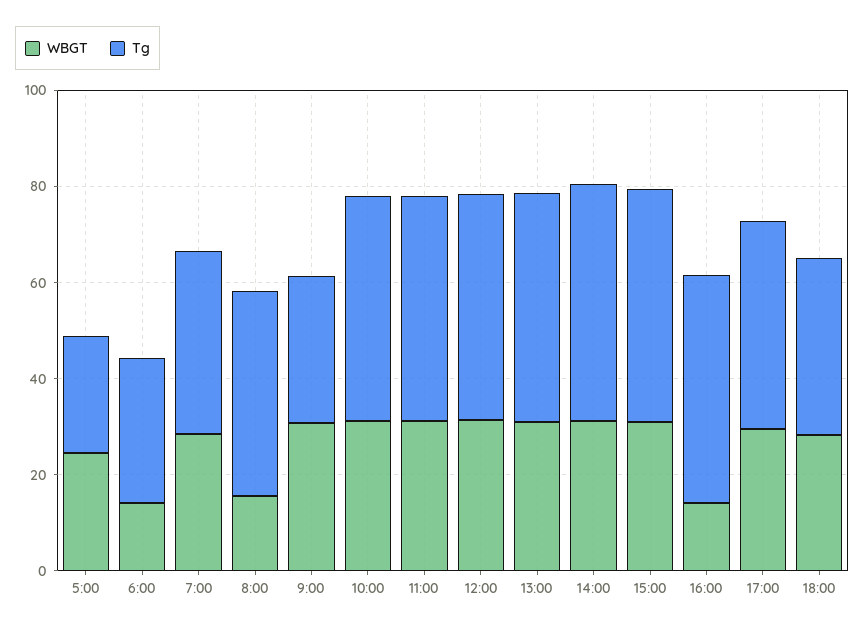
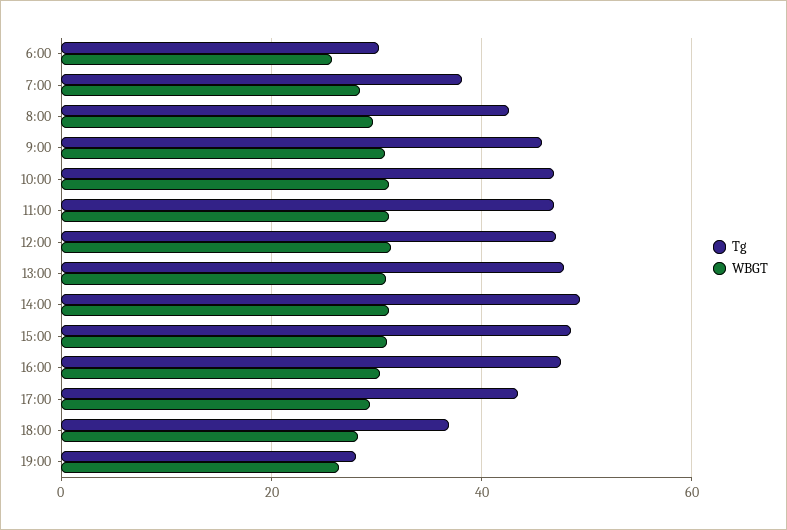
WBGT, 5:00: 25 -> none
Tg, 5:00: 25 -> none
WBGT, 6:00: 15 -> 26
WBGT, 8:00: 15 -> 30
Tg, 9:00: 30 -> 46
WBGT, 16:00: 15 -> 30
Tg, 19:00: none -> 28
WBGT, 19:00: none -> 26

